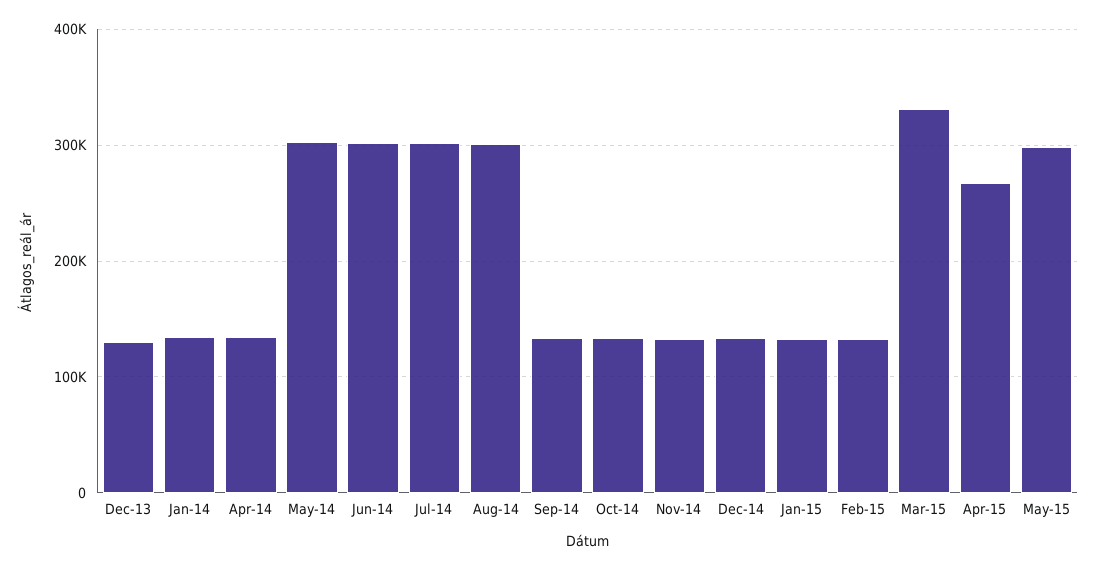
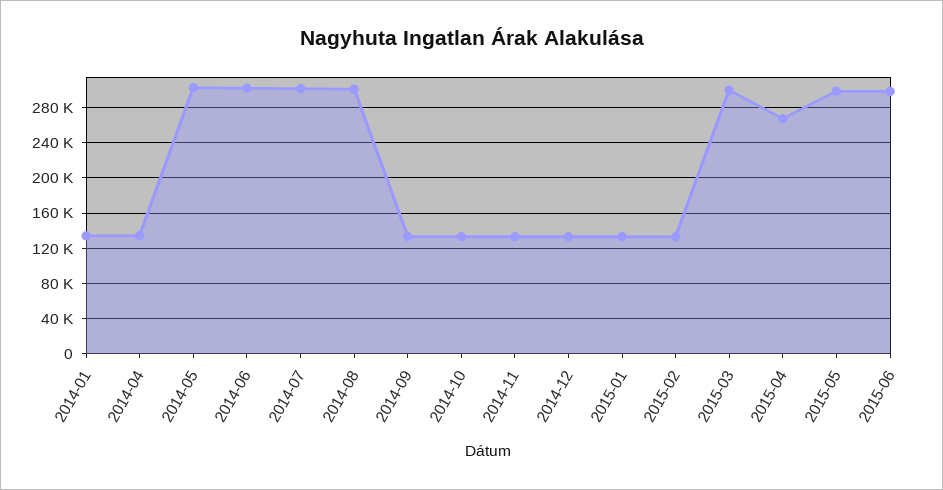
Dec-13: 130000 -> none
Mar-15: 330000 -> 300000
2015-06: none -> 300000

